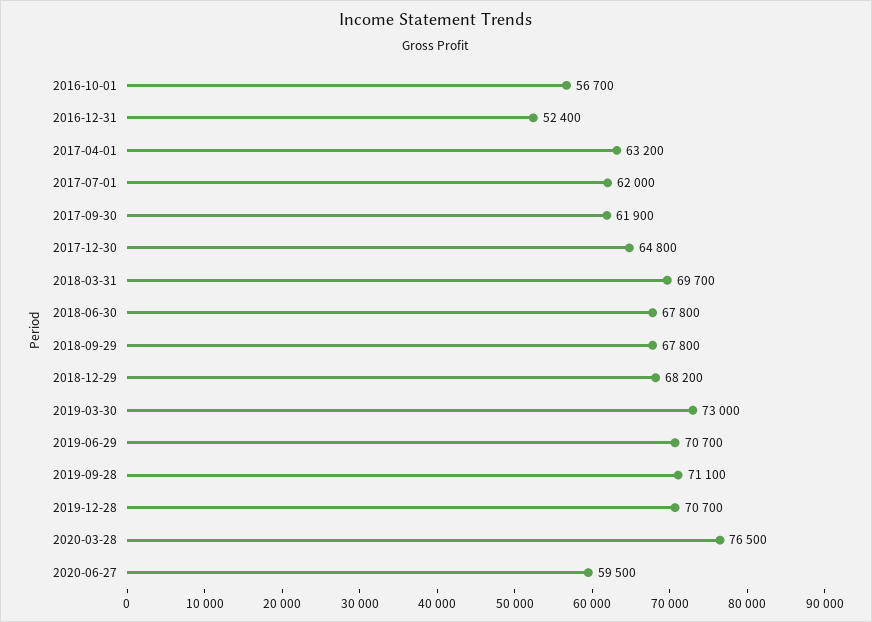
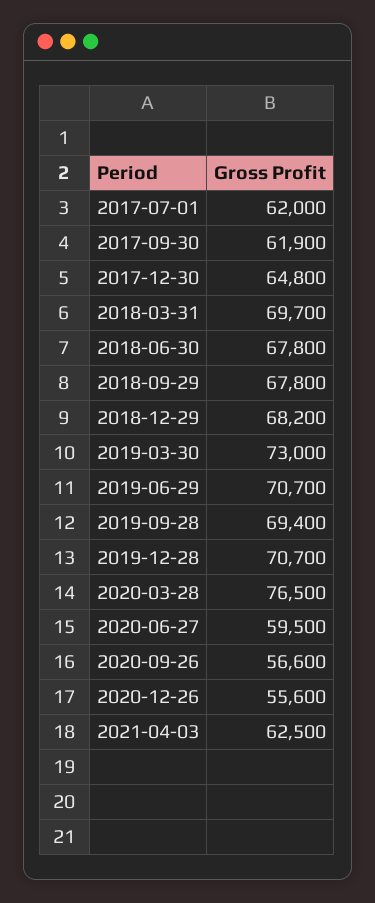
2016-10-01: 56700 -> none
2016-12-31: 52400 -> none
2017-04-01: 63200 -> none
2019-09-28: 71100 -> 69400
2020-09-26: none -> 56600
2020-12-26: none -> 55600
2021-04-03: none -> 62500

